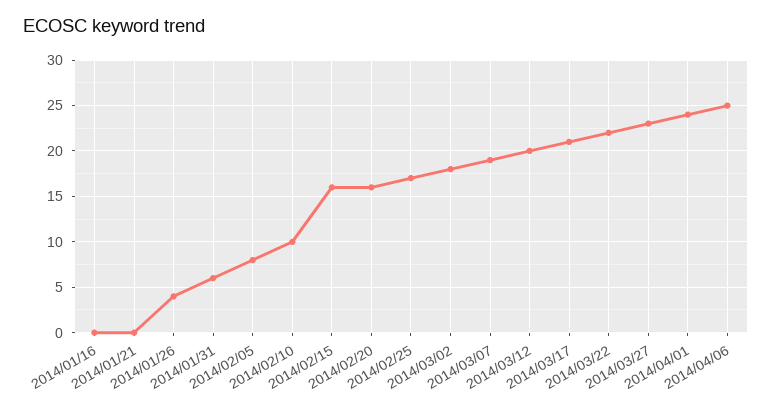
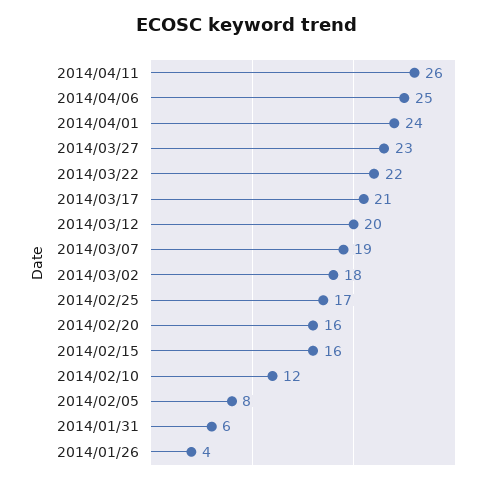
2014/01/16: 0 -> none
2014/01/21: 0 -> none
2014/02/10: 10 -> 12
2014/04/11: none -> 26

